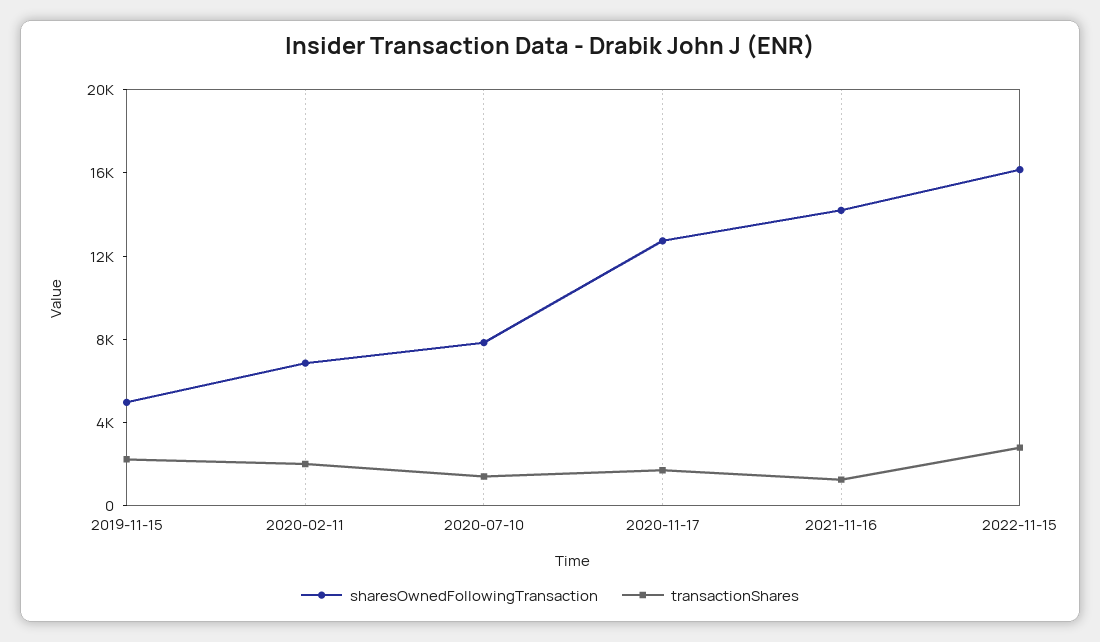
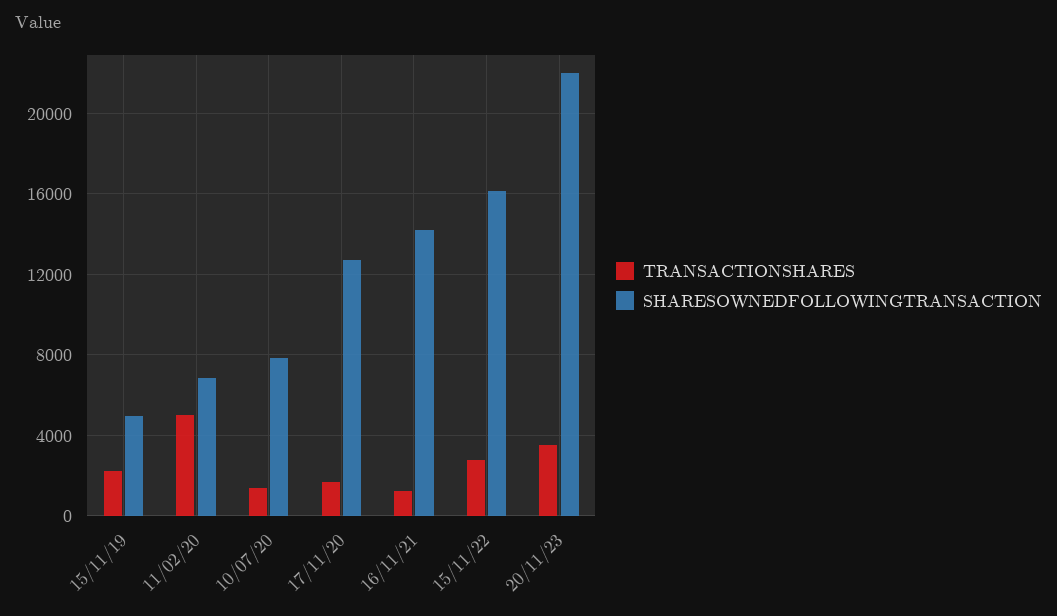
transactionShares, 2020-02-11: 2000 -> 5000
transactionShares, 20/11/23: none -> 3500
sharesOwnedFollowingTransaction, 20/11/23: none -> 22000

